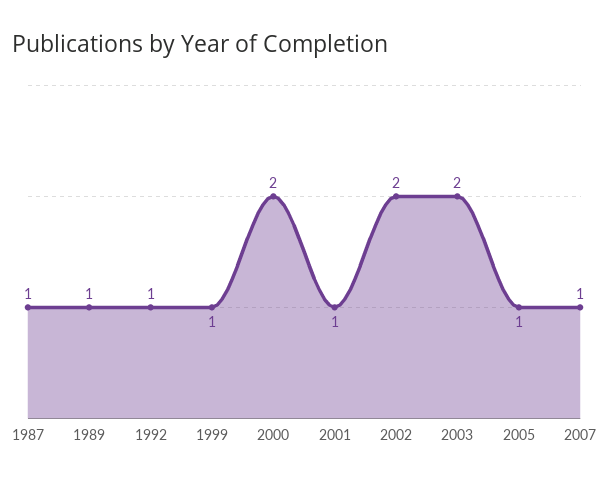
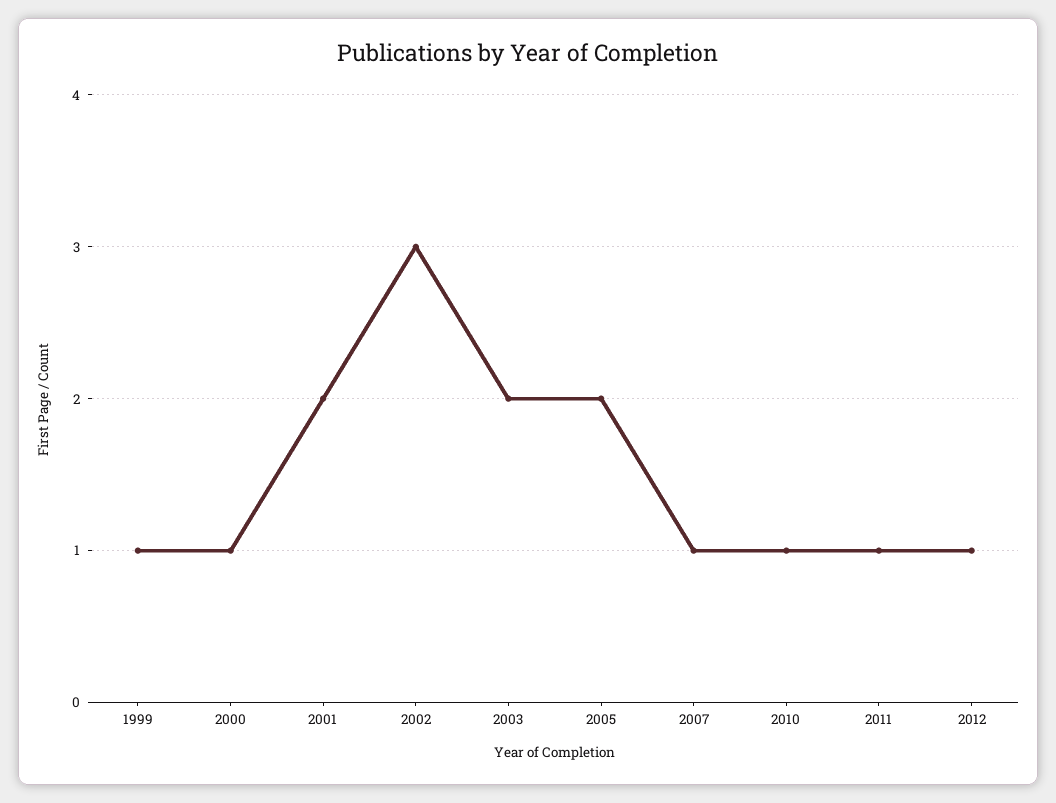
1987: 1 -> none
1989: 1 -> none
1992: 1 -> none
2000: 2 -> 1
2001: 1 -> 2
2002: 2 -> 3
2005: 1 -> 2
2010: none -> 1
2011: none -> 1
2012: none -> 1

